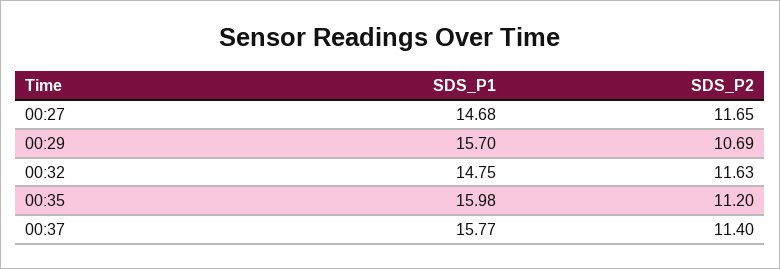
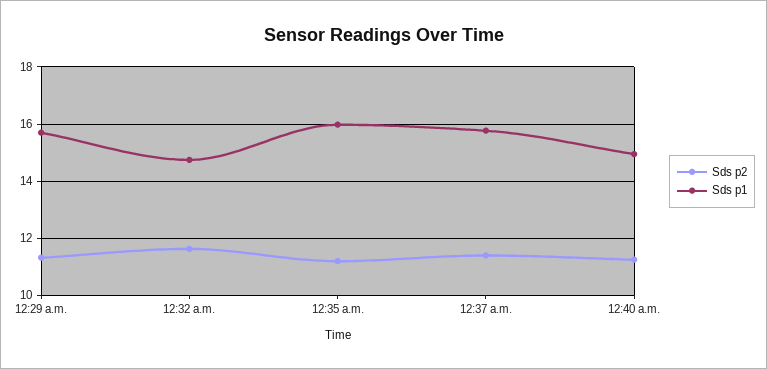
SDS_P1, 00:27: 14.68 -> none
SDS_P2, 00:27: 11.65 -> none
SDS_P2, 00:29: 10.69 -> 11.25
SDS_P2, 12:40 a.m.: none -> 11.25
SDS_P1, 12:40 a.m.: none -> 15

